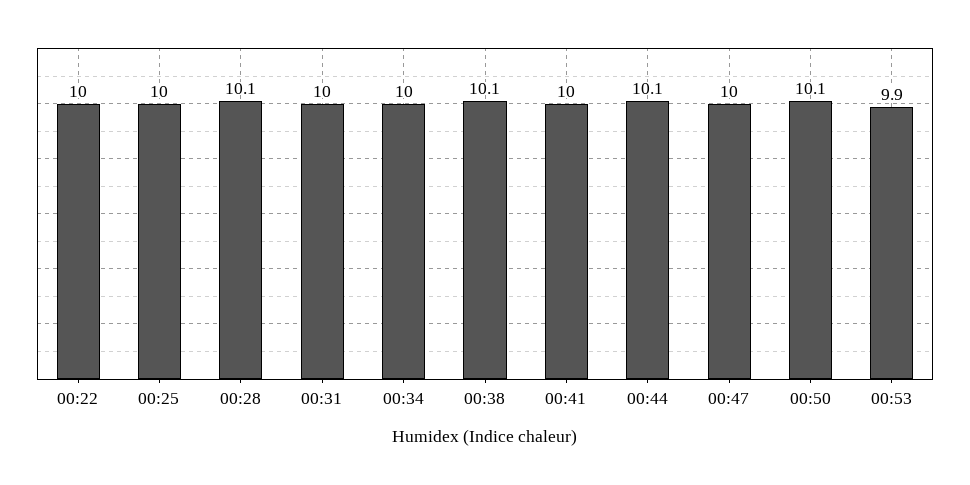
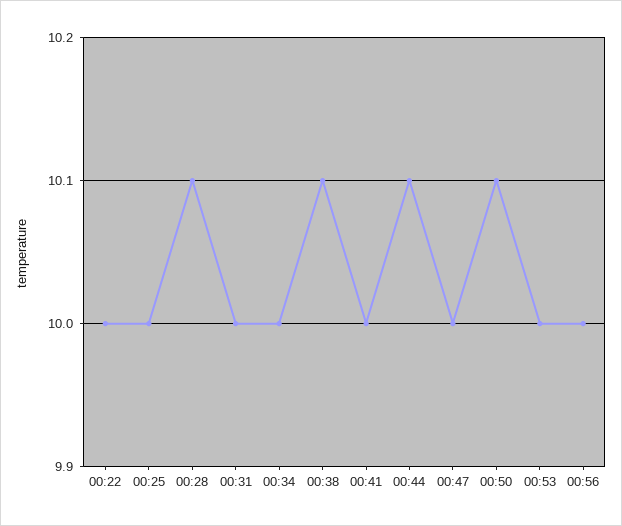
00:53: 9.9 -> 10
00:56: none -> 10

